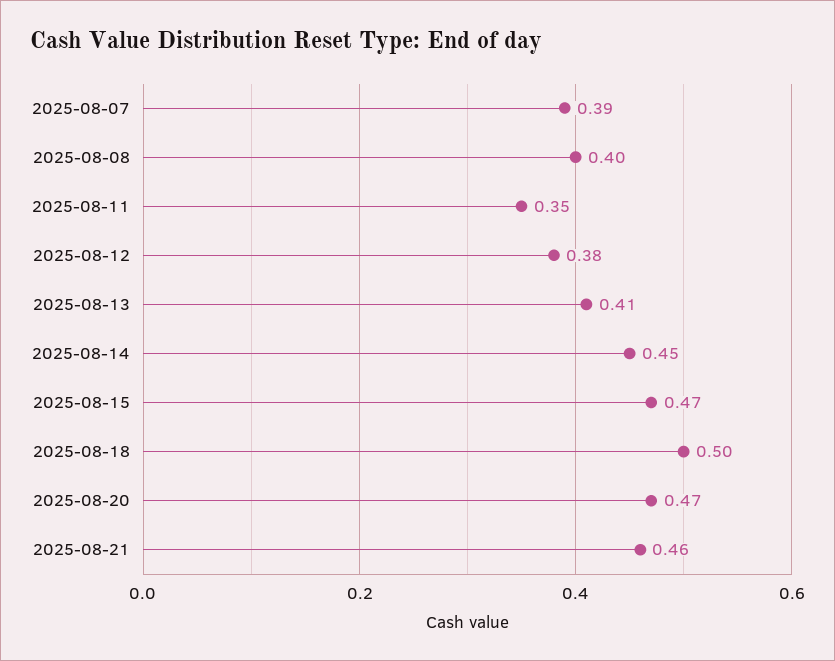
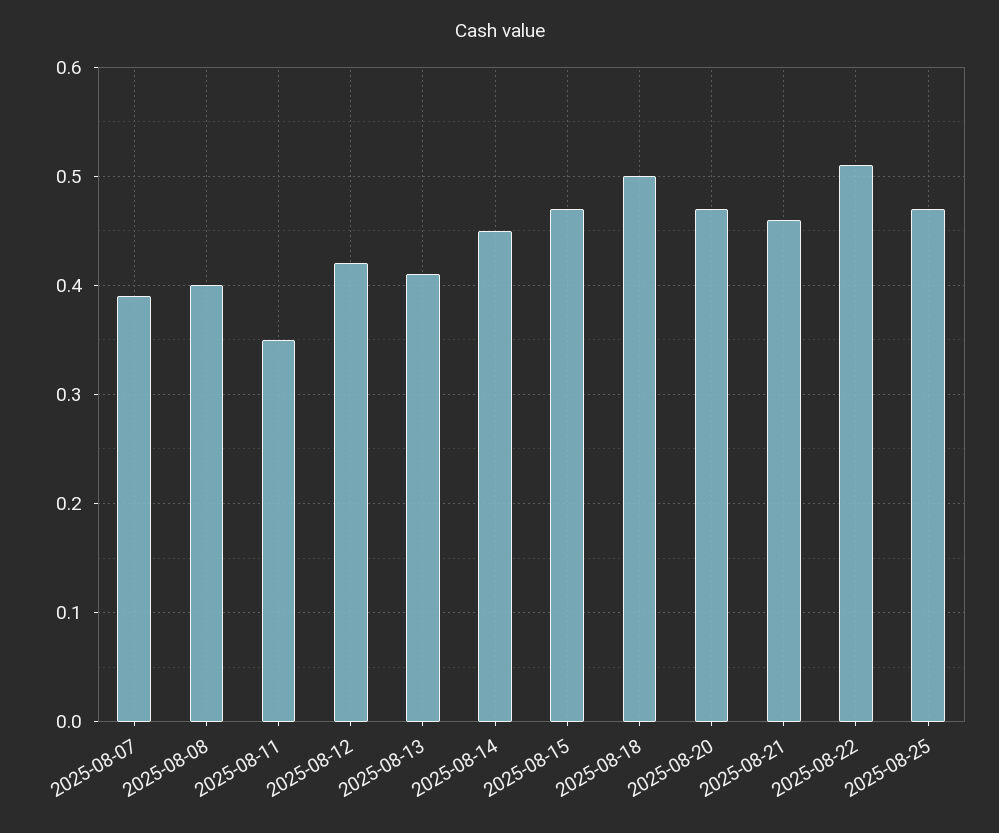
2025-08-12: 0.38 -> 0.42
2025-08-22: none -> 0.51
2025-08-25: none -> 0.47

